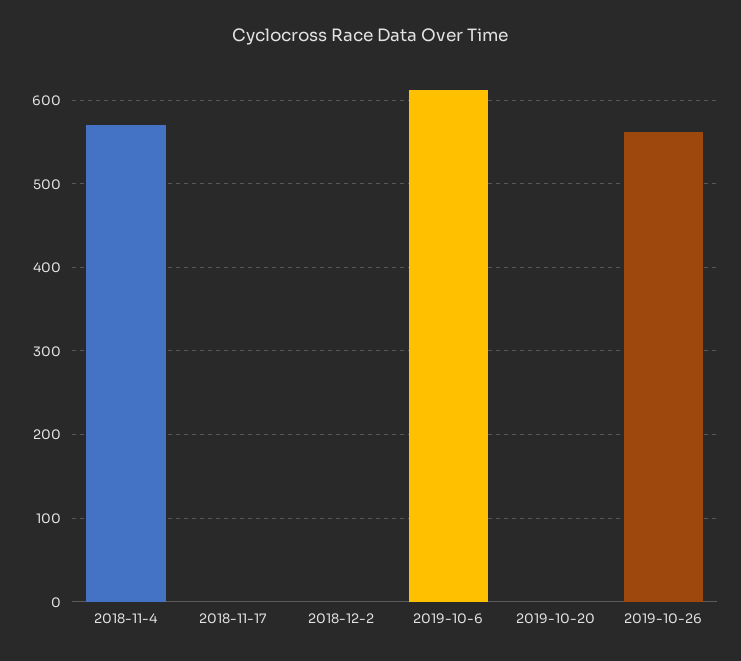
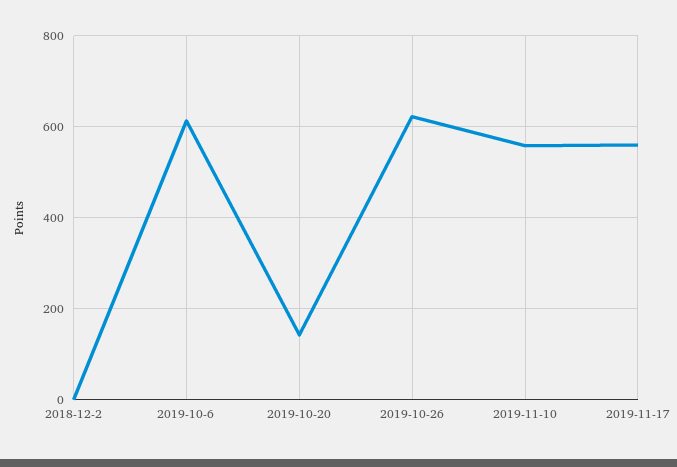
2018-11-4: 570 -> none
2018-11-17: 0 -> none
2019-10-20: 0 -> 140
2019-10-26: 560 -> 620
2019-11-10: none -> 560
2019-11-17: none -> 560

